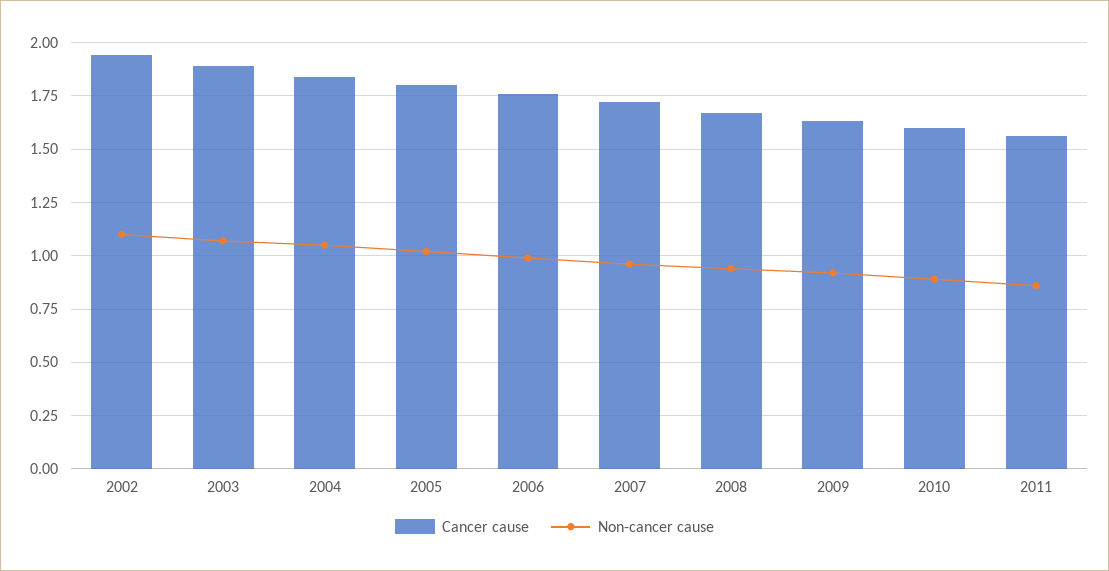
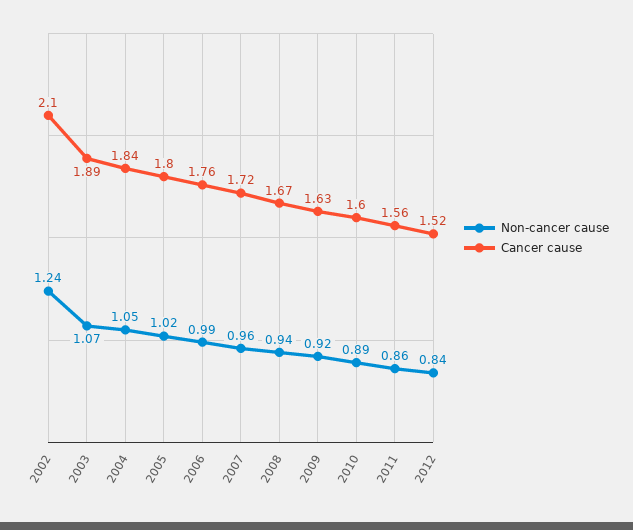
Cancer cause, 2002: 1.95 -> 2.1
Non-cancer cause, 2002: 1.1 -> 1.24
Non-cancer cause, 2012: none -> 0.84
Cancer cause, 2012: none -> 1.52

